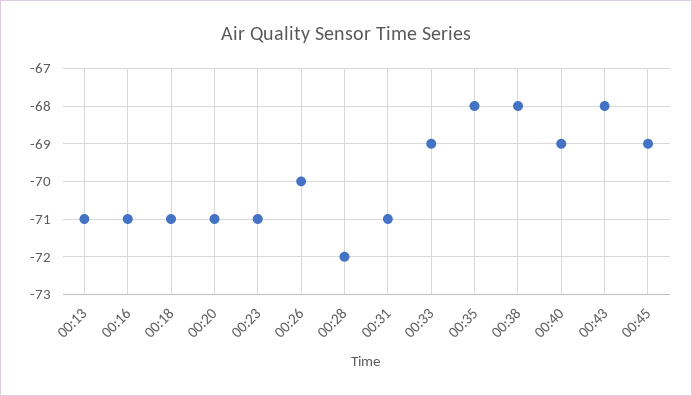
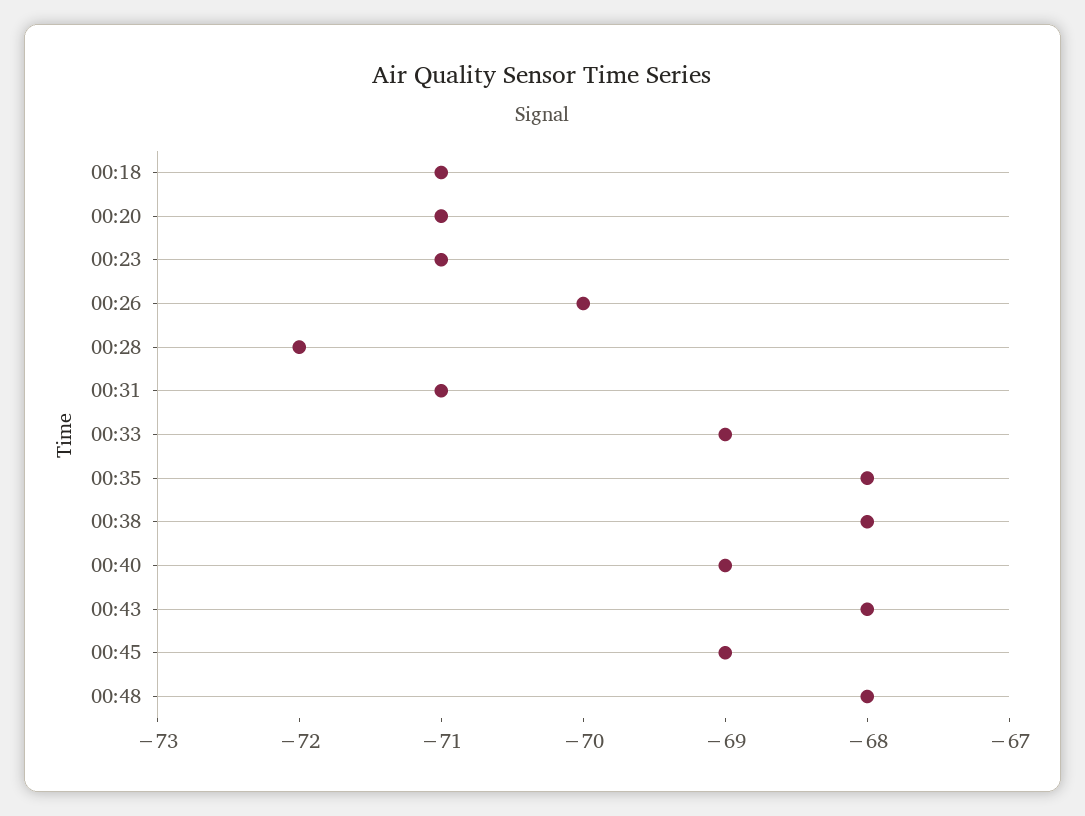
00:13: -71 -> none
00:16: -71 -> none
00:48: none -> -68

